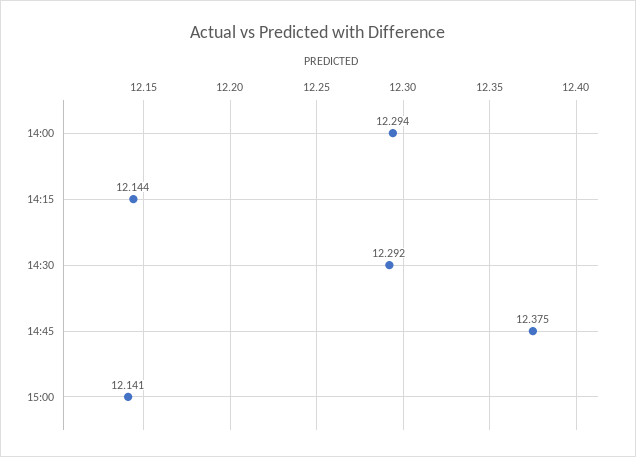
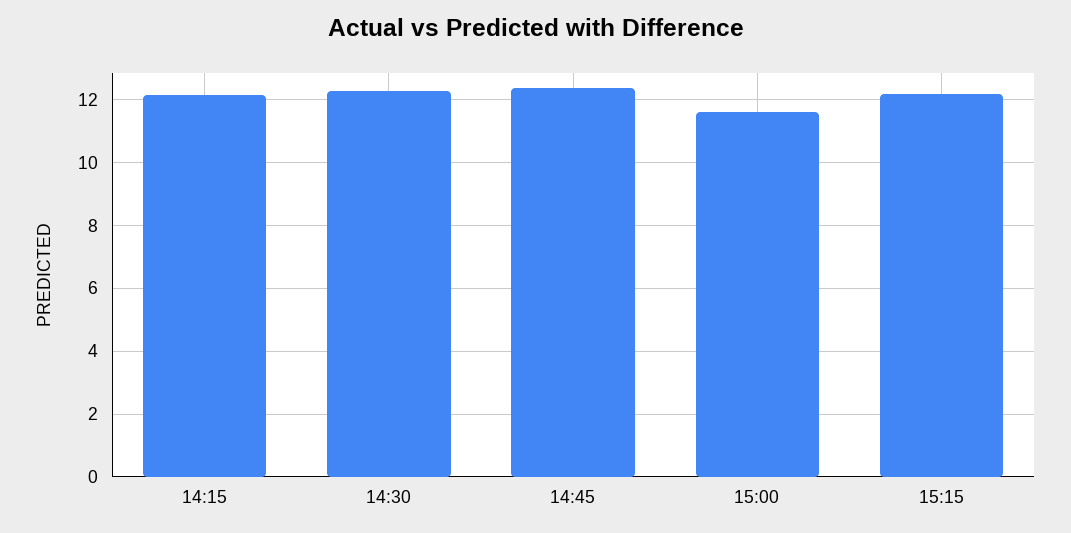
14:00: 12.294 -> none
15:00: 12.141 -> 11.6
15:15: none -> 12.2

